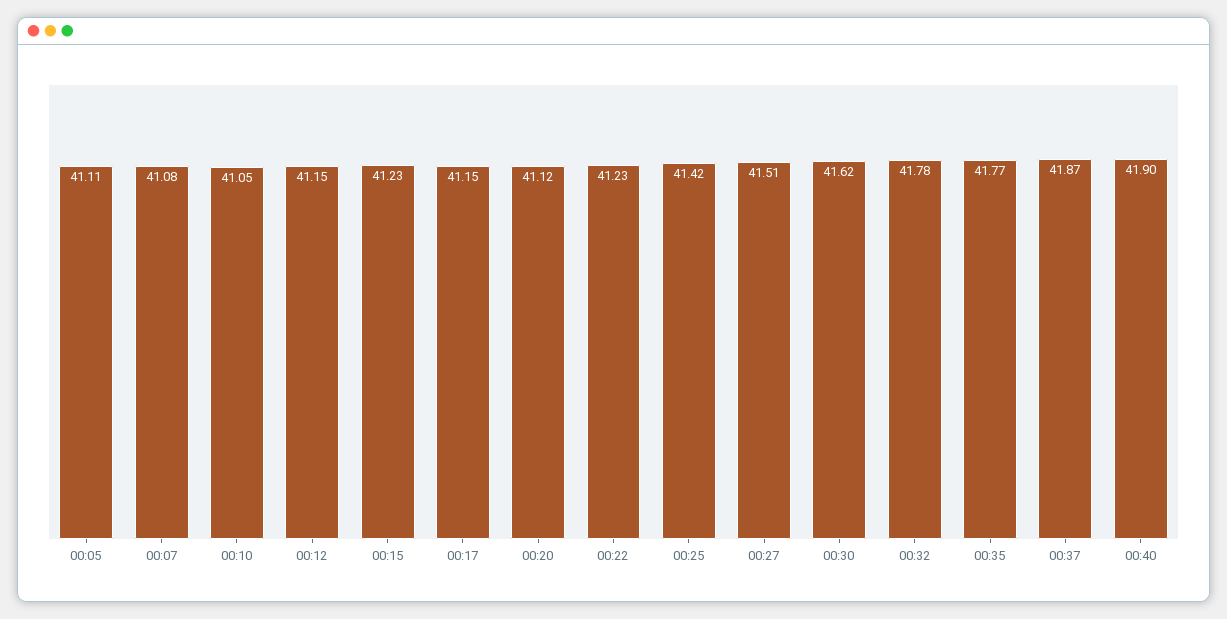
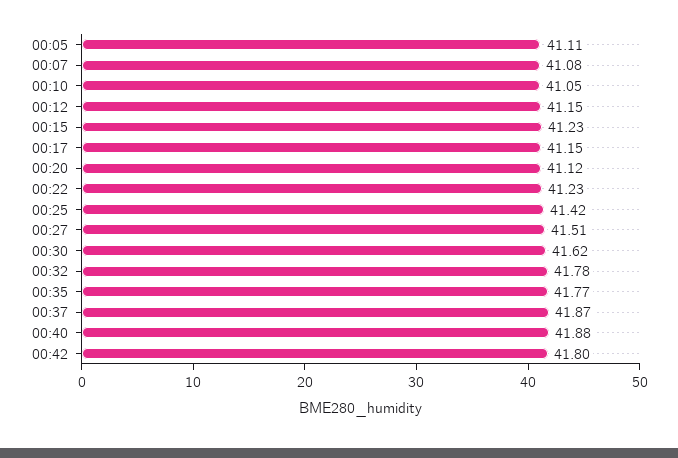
00:40: 41.9 -> 41.88
00:42: none -> 41.8

